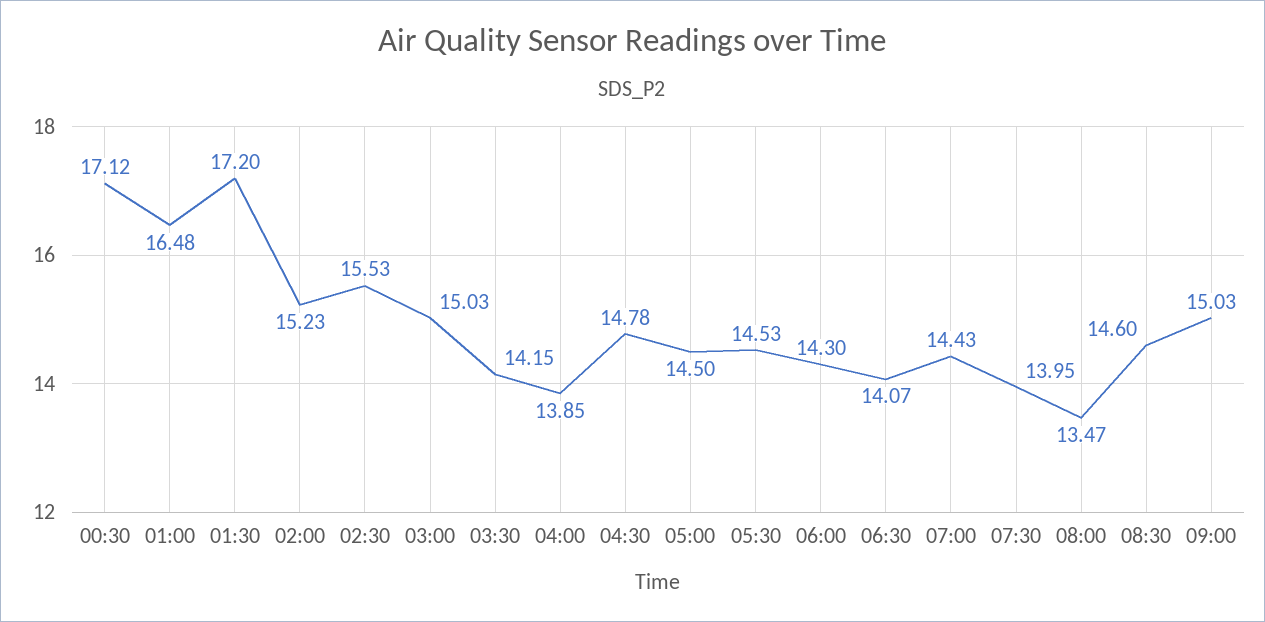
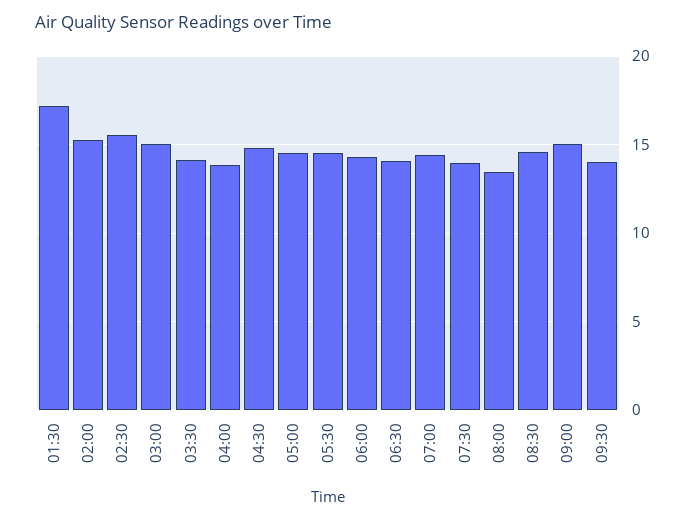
00:30: 17.12 -> none
01:00: 16.48 -> none
09:30: none -> 14

